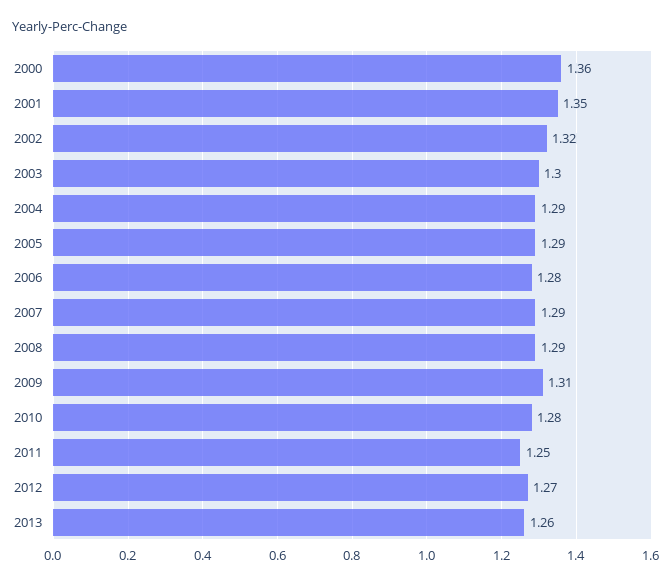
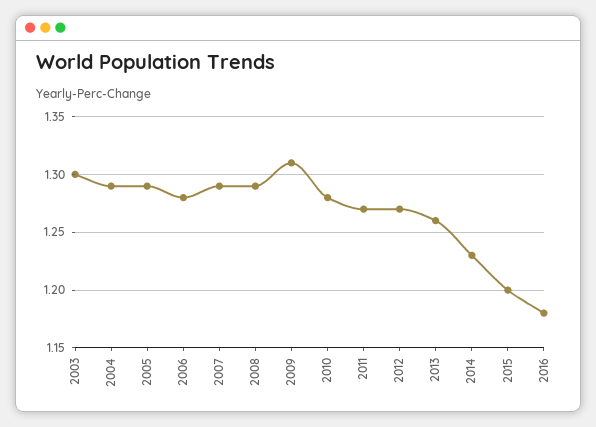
2000: 1.36 -> none
2001: 1.35 -> none
2002: 1.32 -> none
2011: 1.25 -> 1.27
2014: none -> 1.23
2015: none -> 1.2
2016: none -> 1.18

